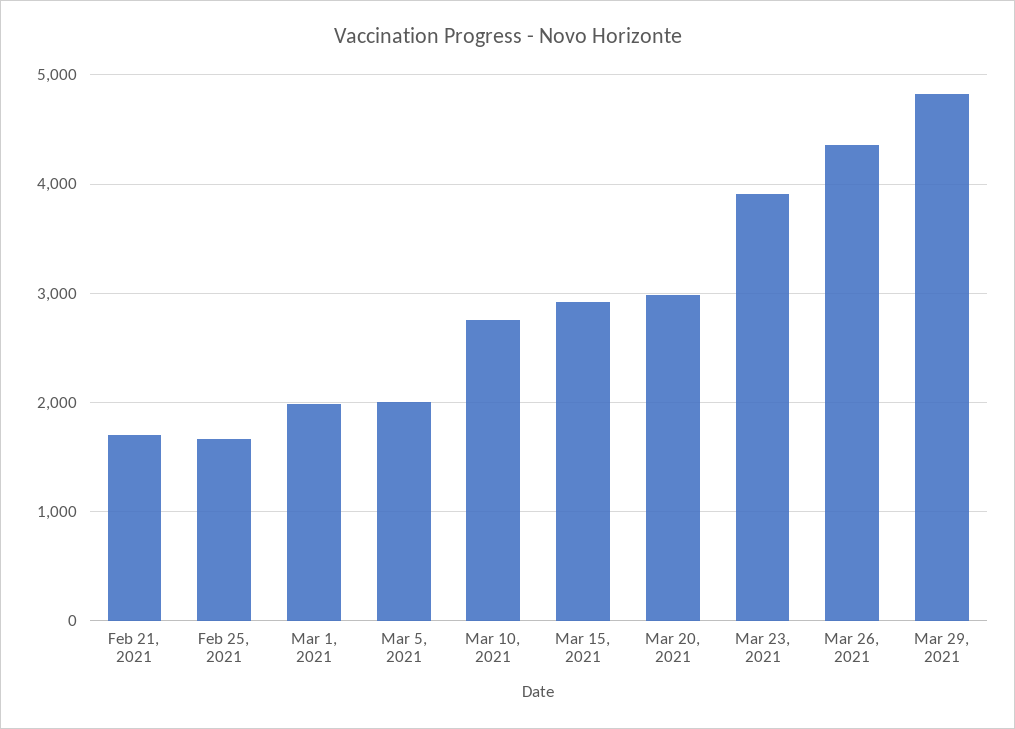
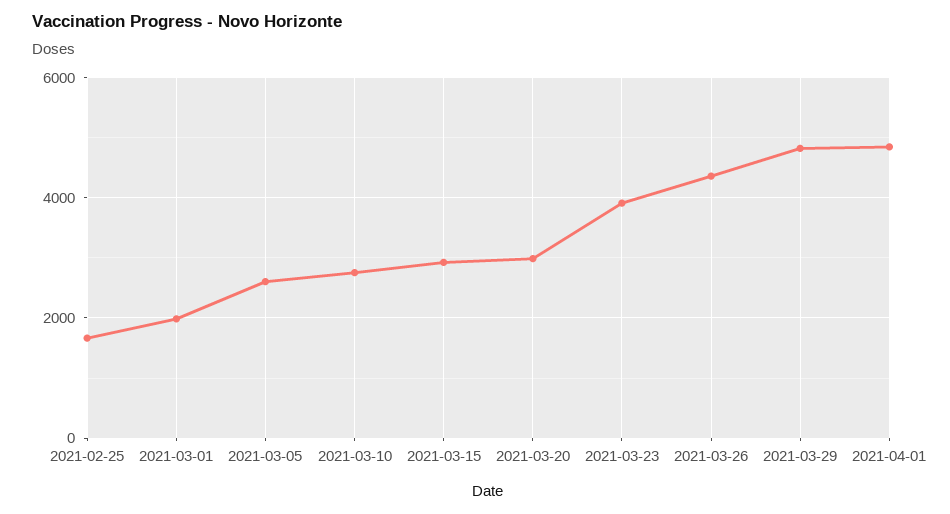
Feb 21, 2021: 1700 -> none
Mar 5, 2021: 2000 -> 2600
2021-04-01: none -> 4800

